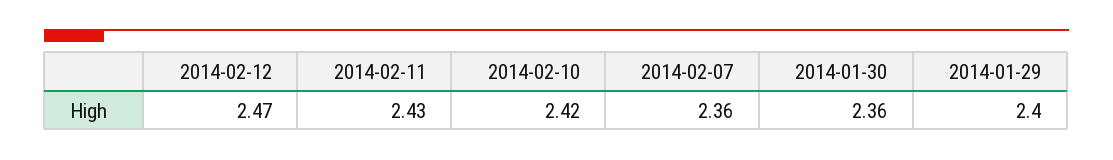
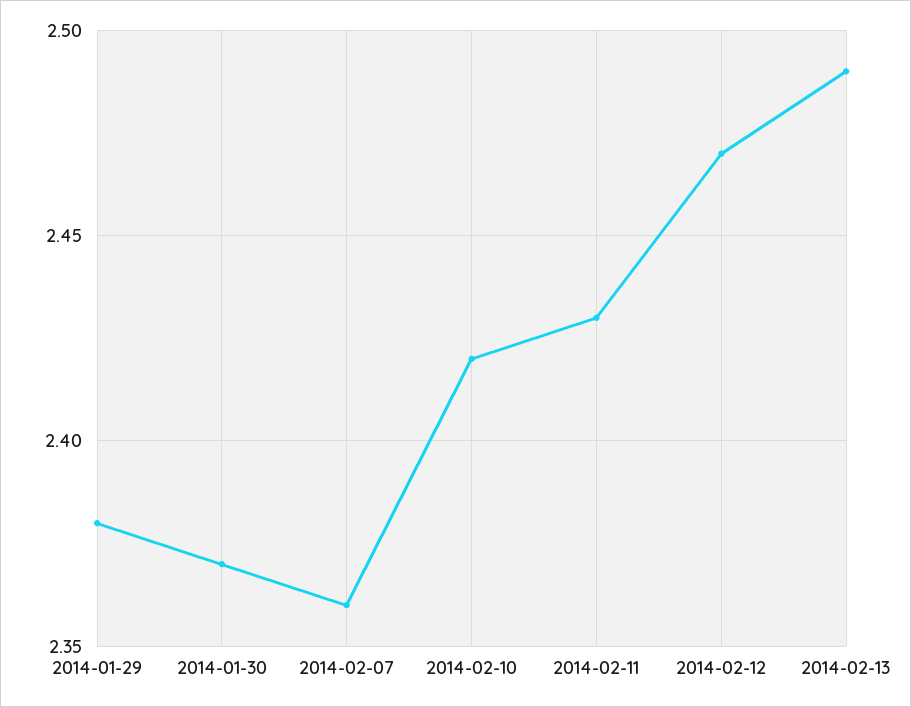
2014-01-30: 2.36 -> 2.37
2014-01-29: 2.4 -> 2.38
2014-02-13: none -> 2.49

